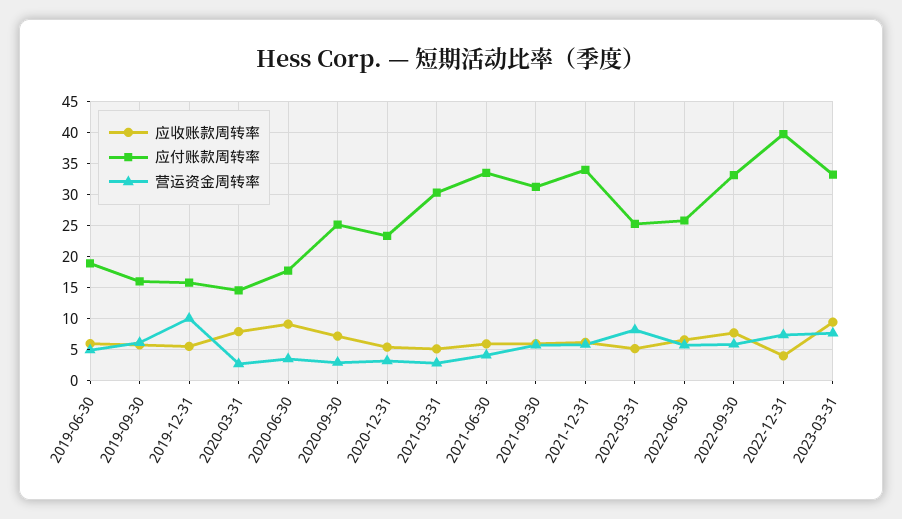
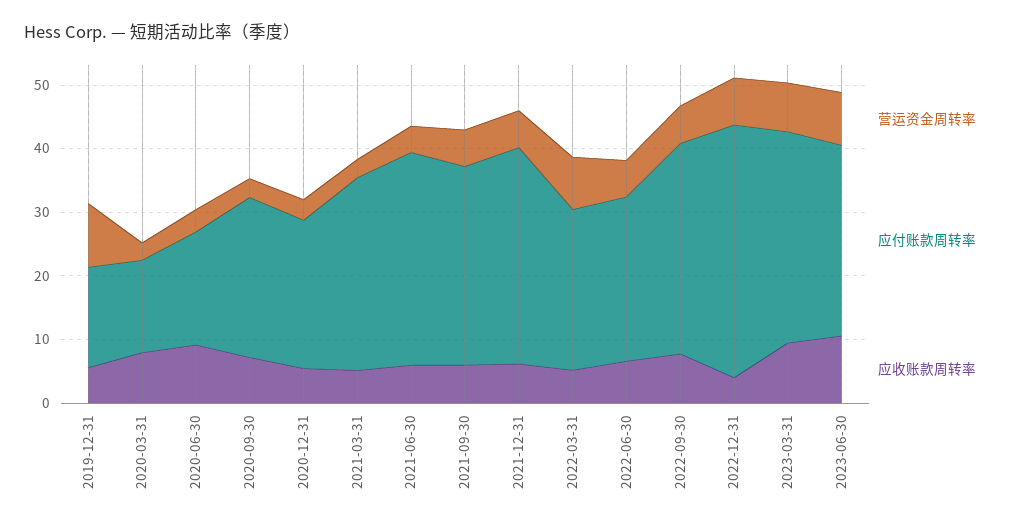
应收账款周转率, 2019-06-30: 6 -> none
应付账款周转率, 2019-06-30: 19 -> none
营运资金周转率, 2019-06-30: 5 -> none
应收账款周转率, 2019-09-30: 6 -> none
应付账款周转率, 2019-09-30: 16 -> none
营运资金周转率, 2019-09-30: 6 -> none
营运资金周转率, 2023-06-30: none -> 8
应付账款周转率, 2023-06-30: none -> 30
应收账款周转率, 2023-06-30: none -> 10

